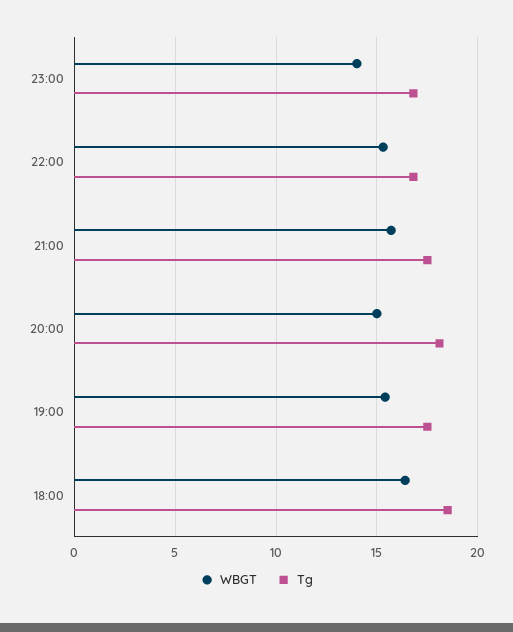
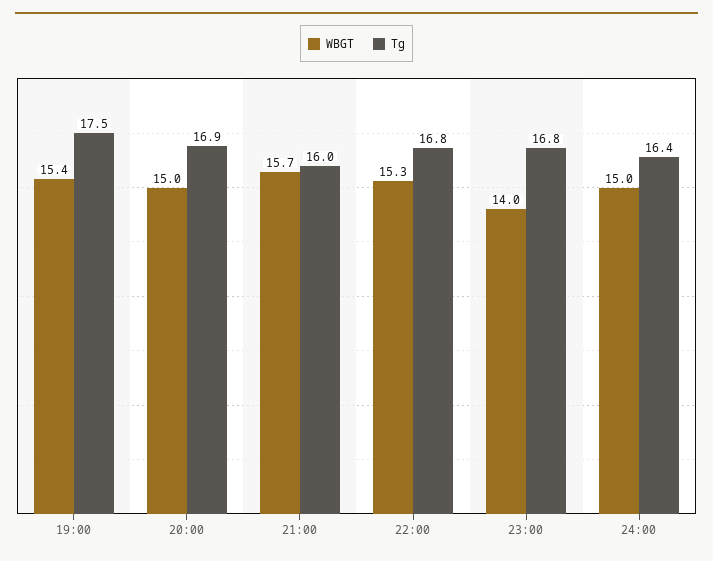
Tg, 21:00: 17.5 -> 16
Tg, 20:00: 18 -> 16.9
WBGT, 18:00: 16.5 -> none
Tg, 18:00: 18.5 -> none
WBGT, 24:00: none -> 15
Tg, 24:00: none -> 16.4

